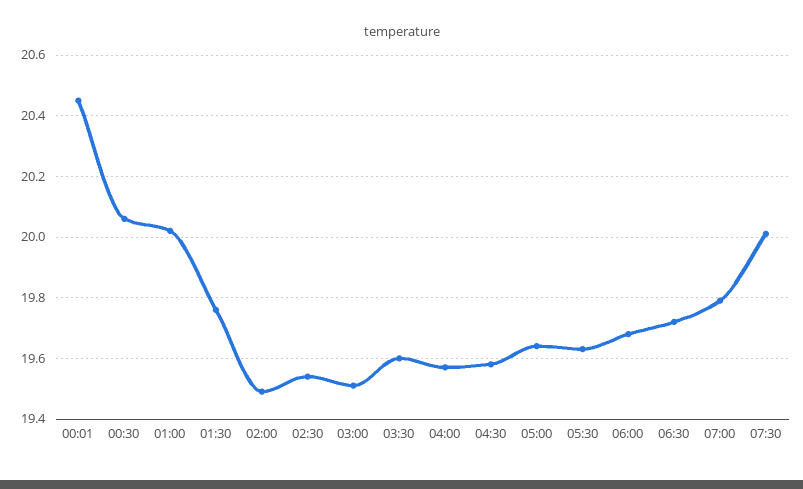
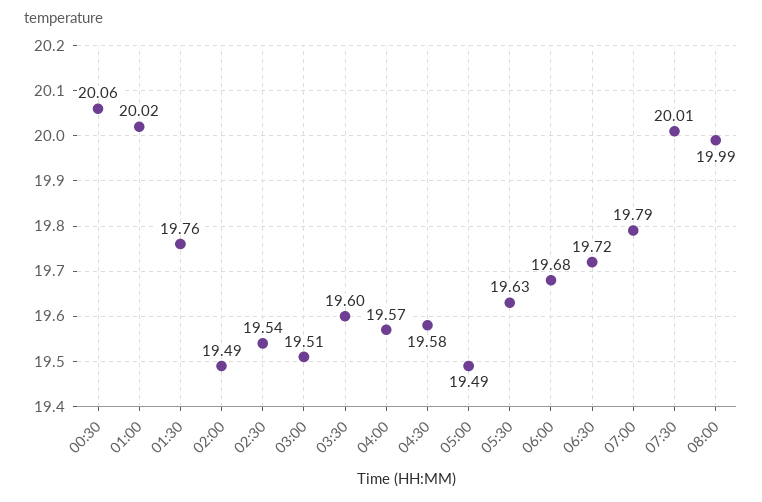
00:01: 20.45 -> none
05:00: 19.65 -> 19.49
08:00: none -> 19.99

